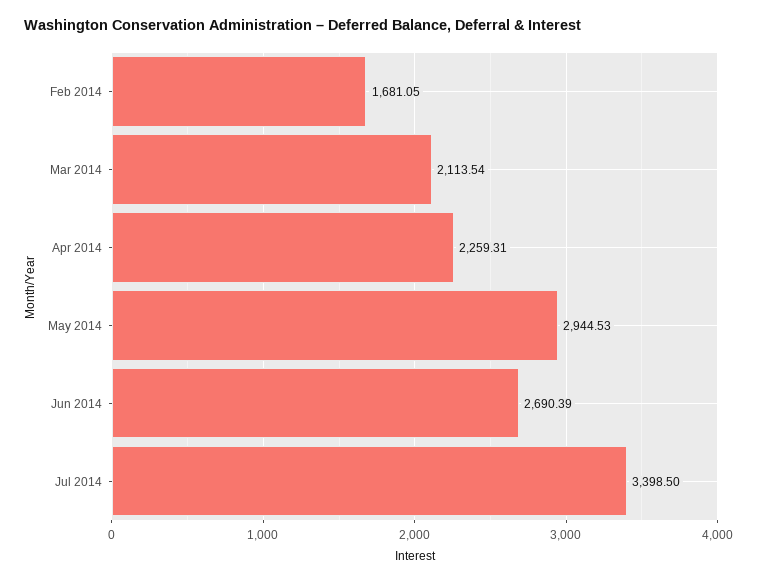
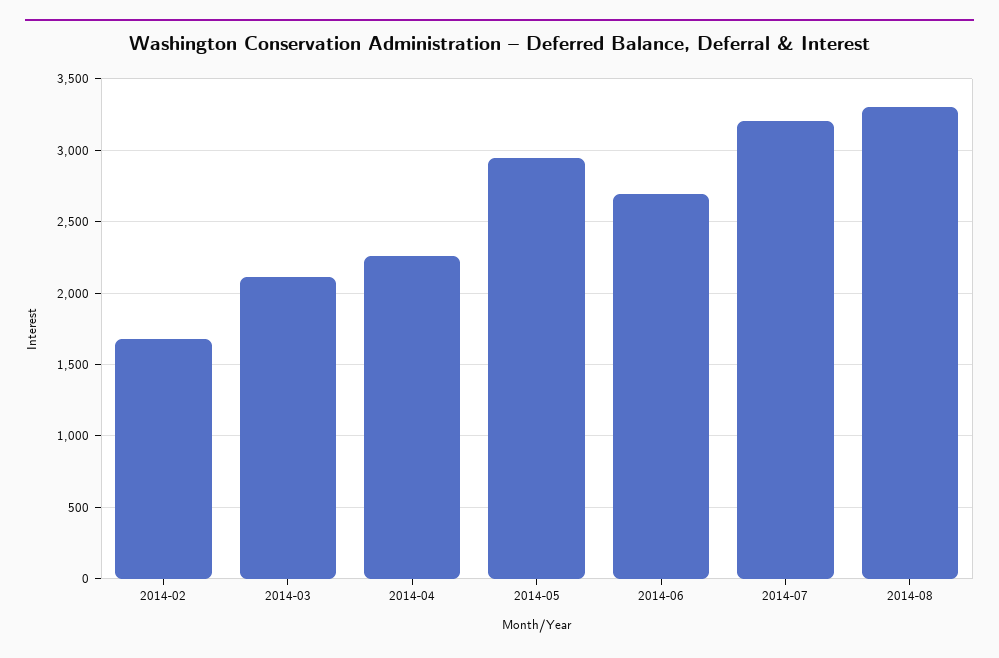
Jul 2014: 3398.5 -> 3200
2014-08: none -> 3300

